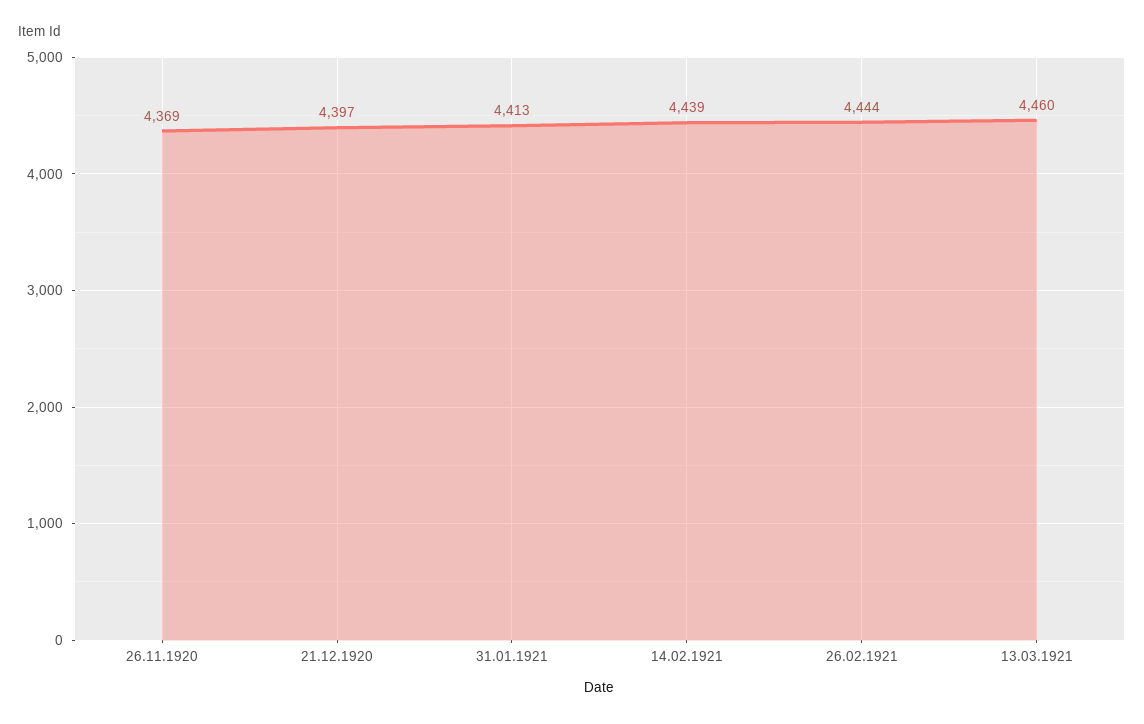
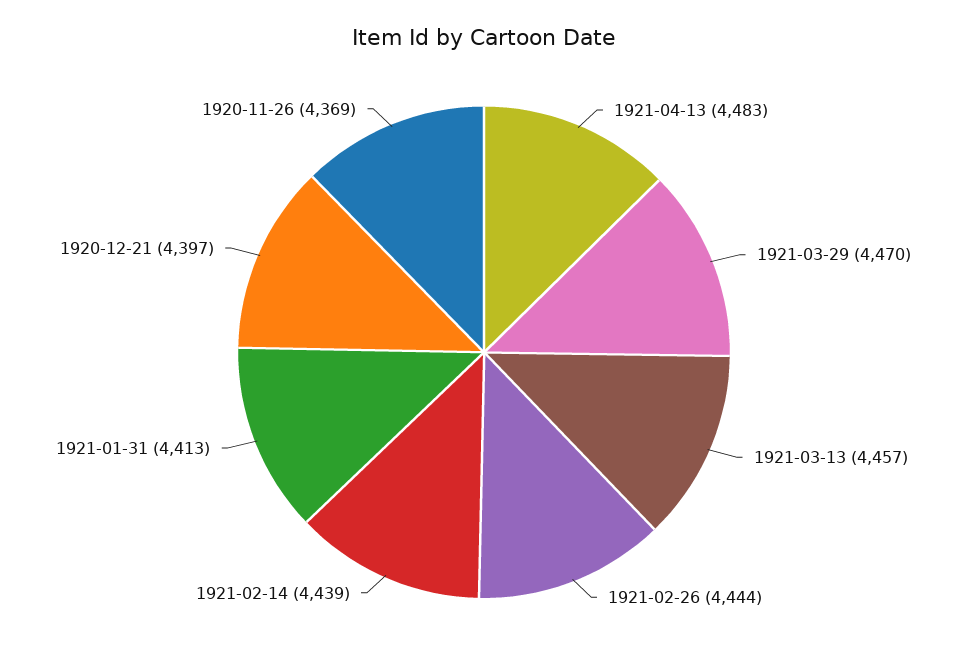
13.03.1921: 4460 -> 4457
1921-04-13: none -> 4483
1921-03-29: none -> 4470

